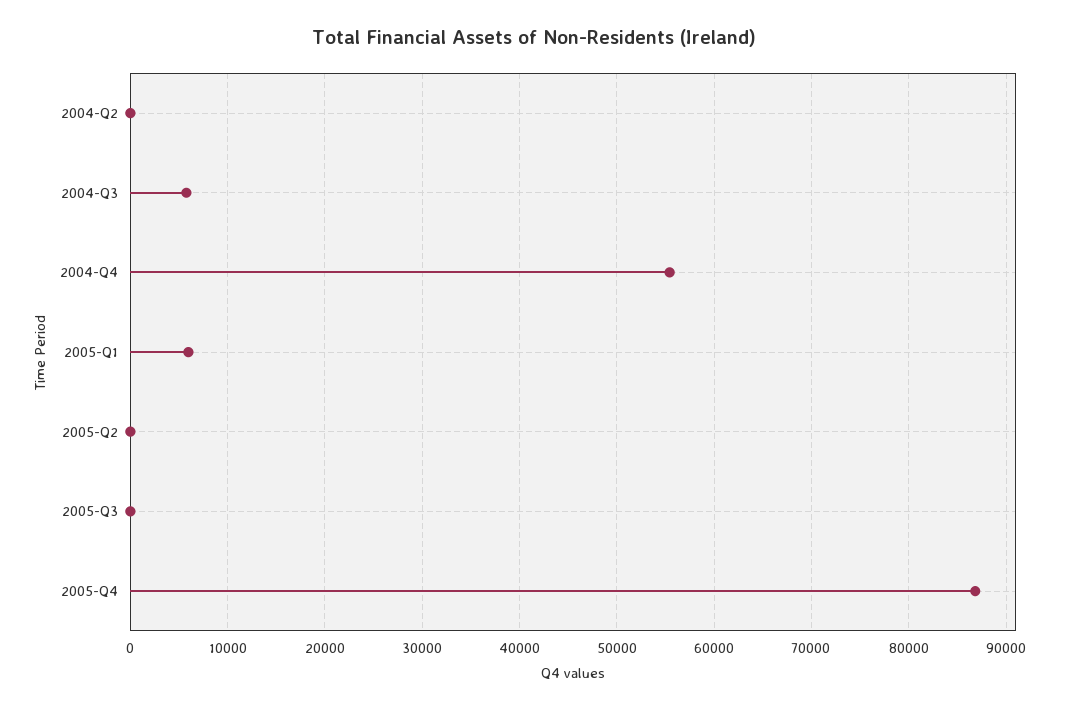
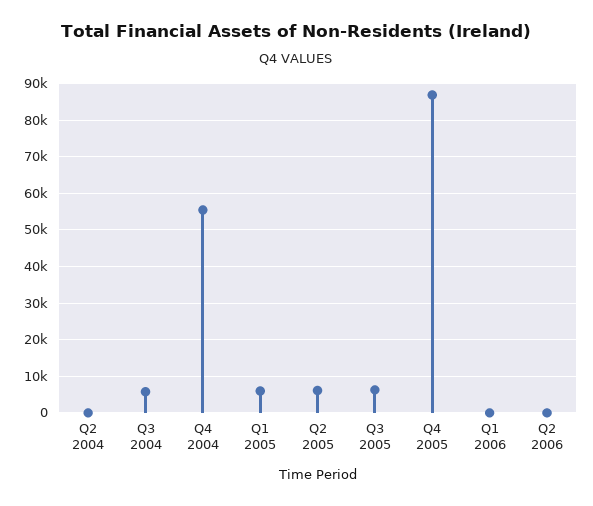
2005-Q2: 0 -> 6000
2005-Q3: 0 -> 6000
Q1 2006: none -> 0
Q2 2006: none -> 0

